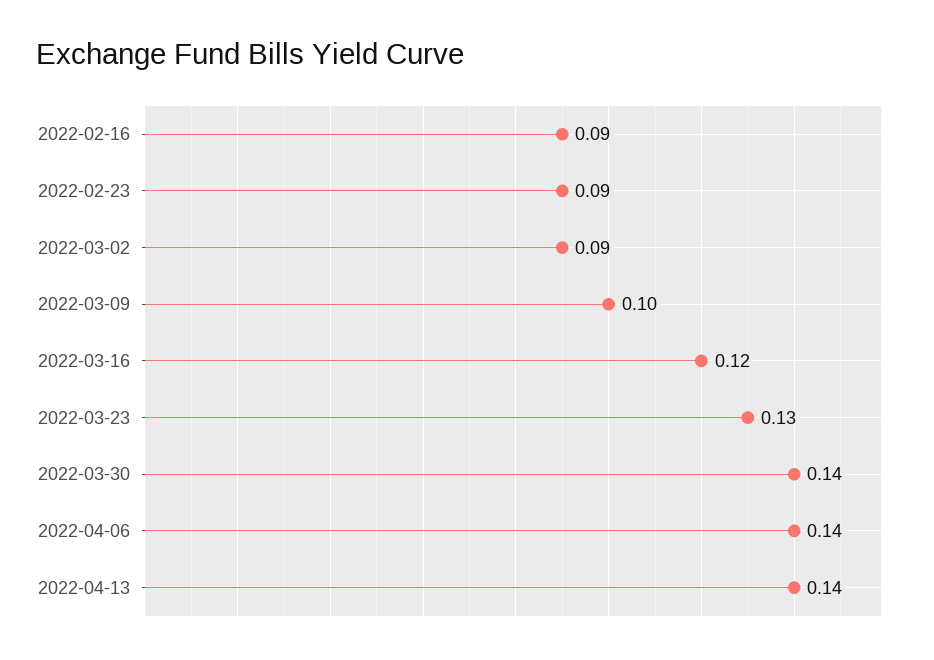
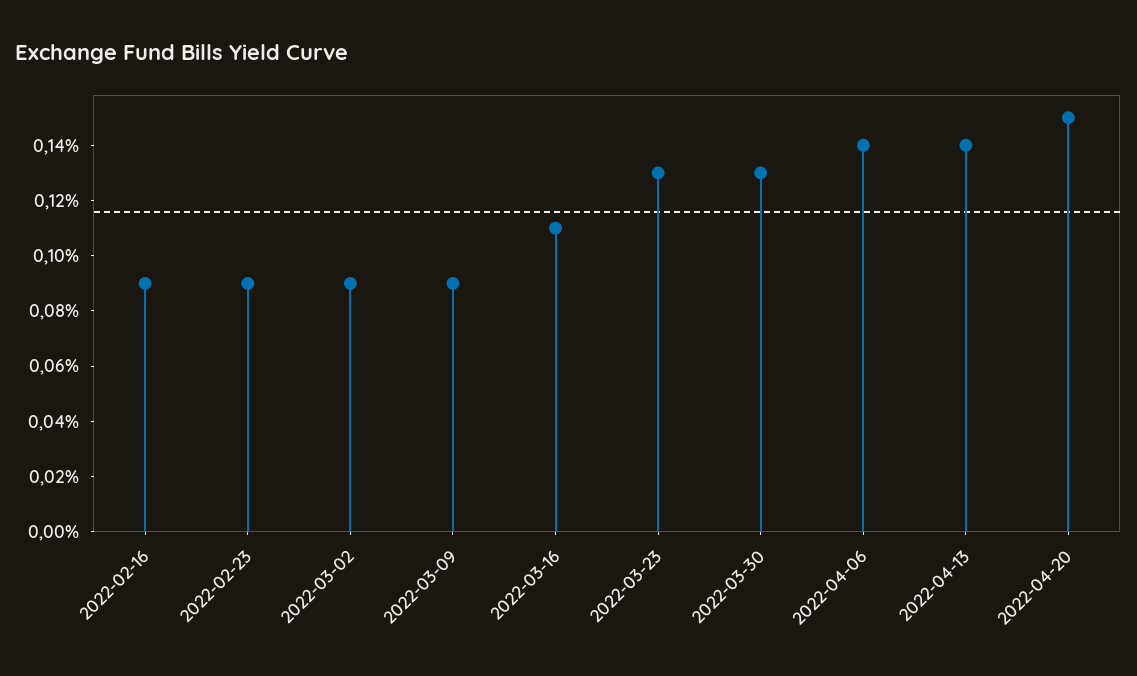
2022-03-09: 0.1 -> 0.09
2022-03-16: 0.12 -> 0.11
2022-03-30: 0.14 -> 0.13
2022-04-20: none -> 0.15

